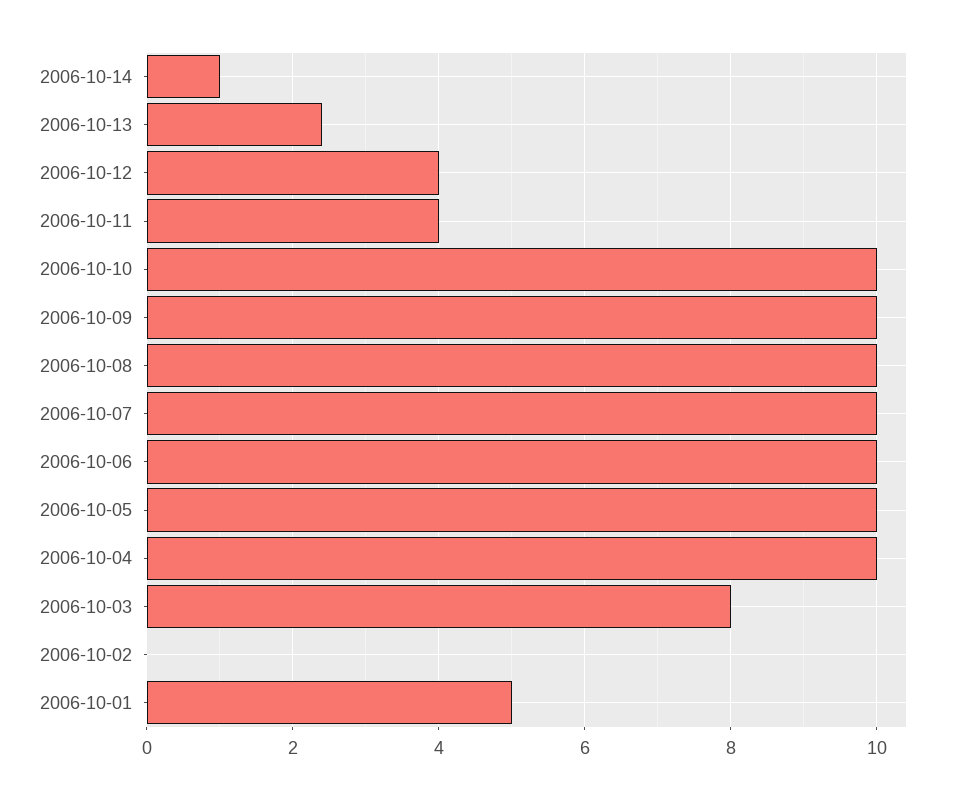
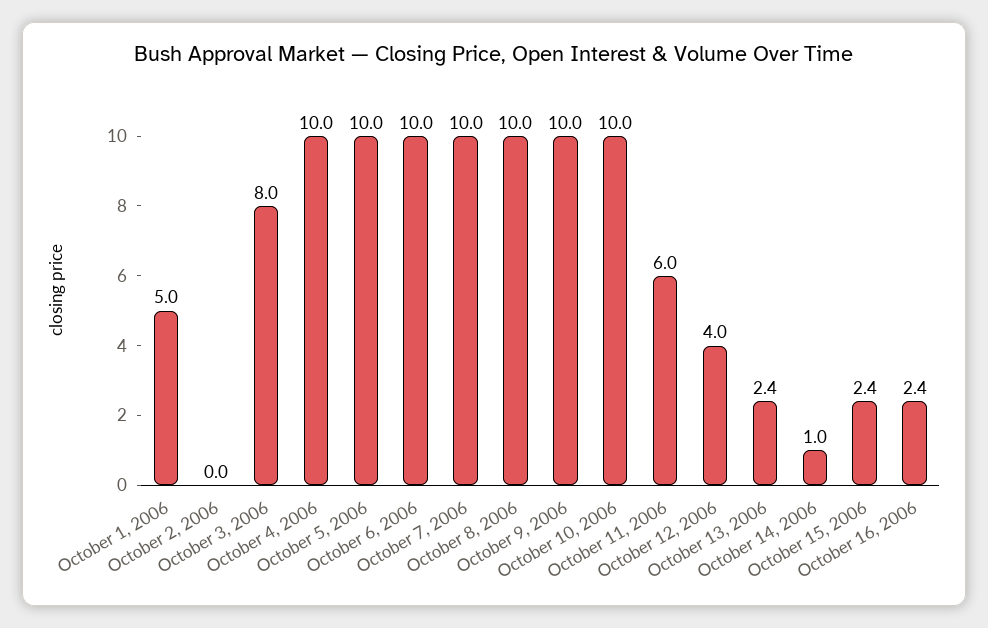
2006-10-11: 4 -> 6
October 15, 2006: none -> 2.4
October 16, 2006: none -> 2.4

